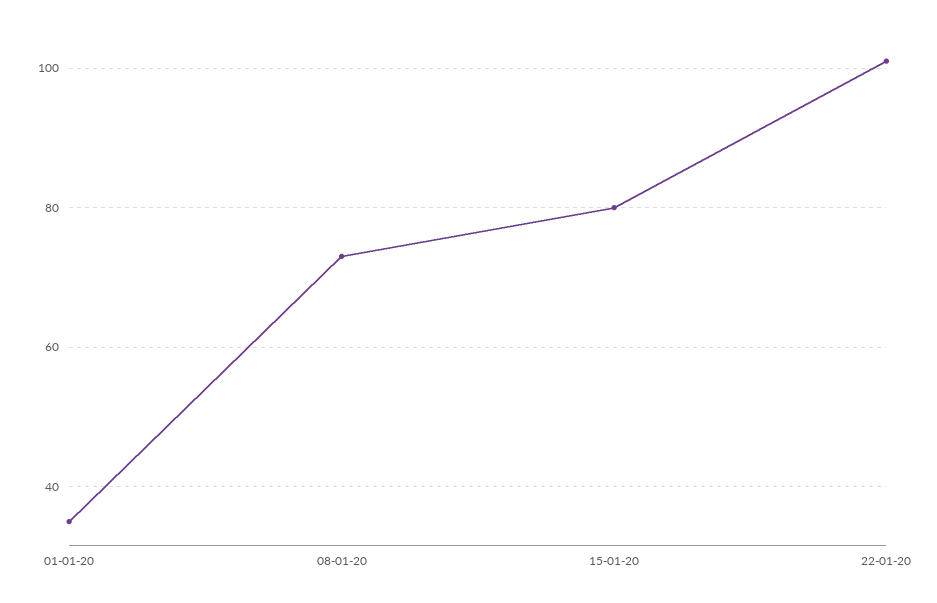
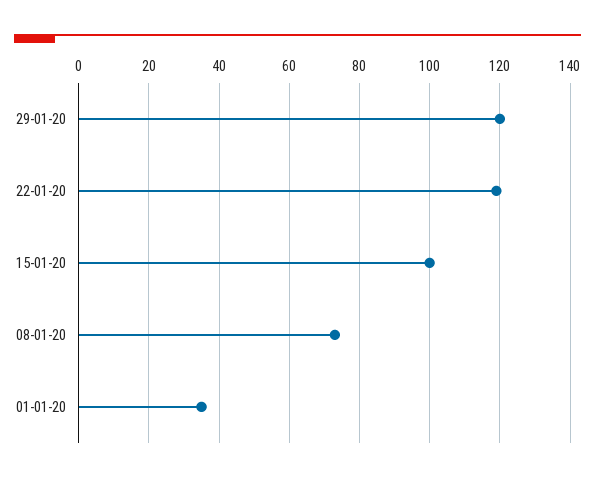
15-01-20: 80 -> 100
22-01-20: 100 -> 120
29-01-20: none -> 120

